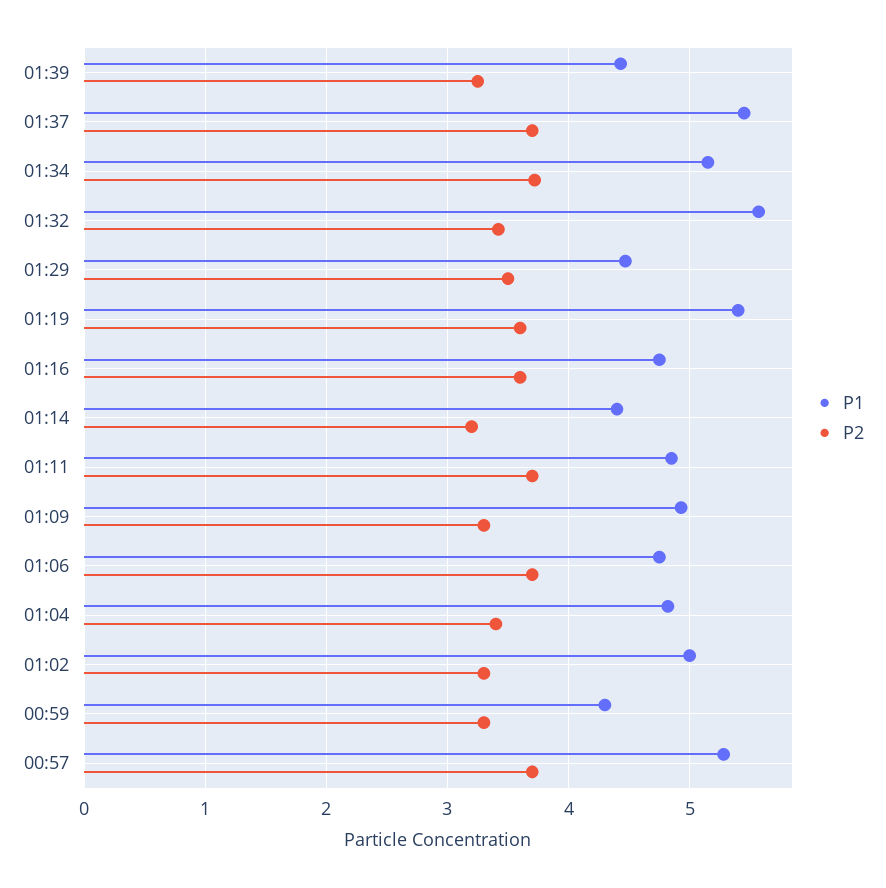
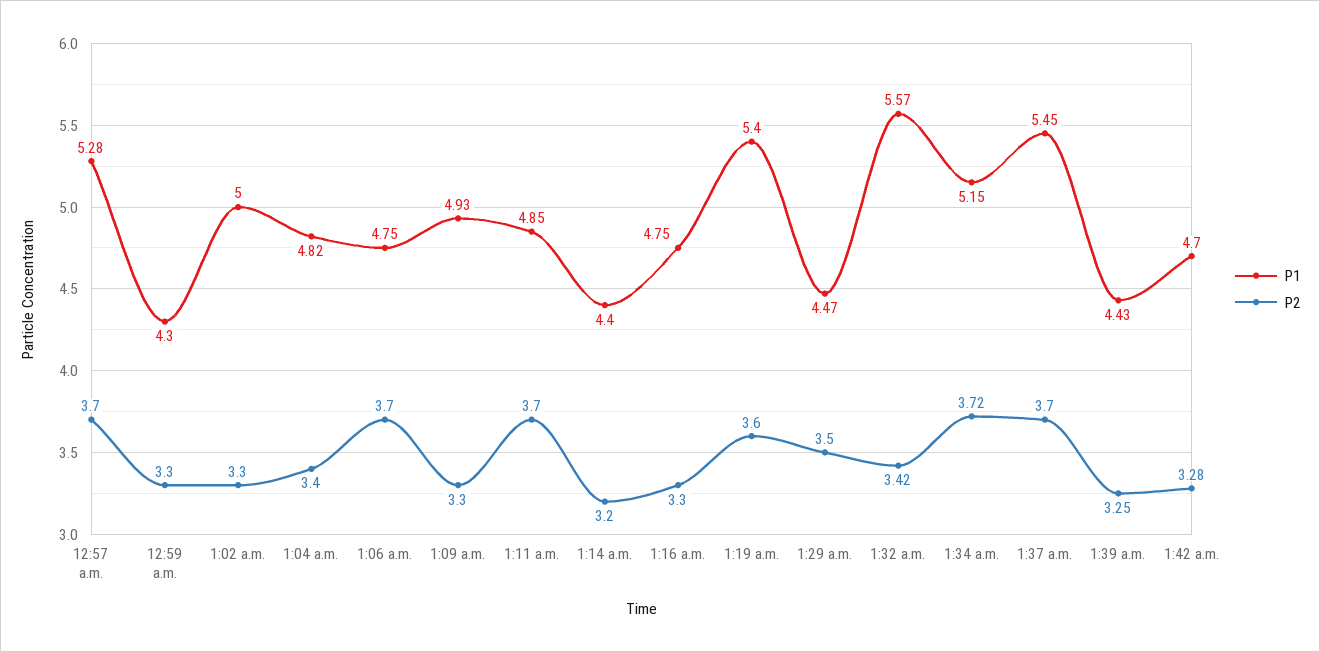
P2, 01:16: 3.6 -> 3.3
P1, 1:42 a.m.: none -> 4.7
P2, 1:42 a.m.: none -> 3.28

